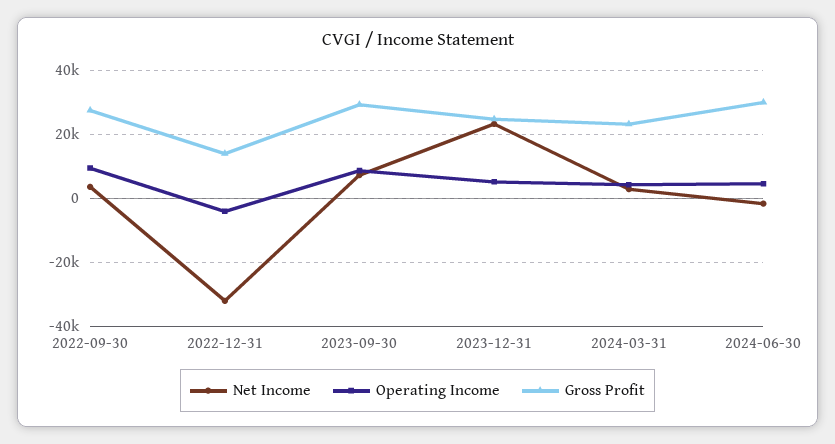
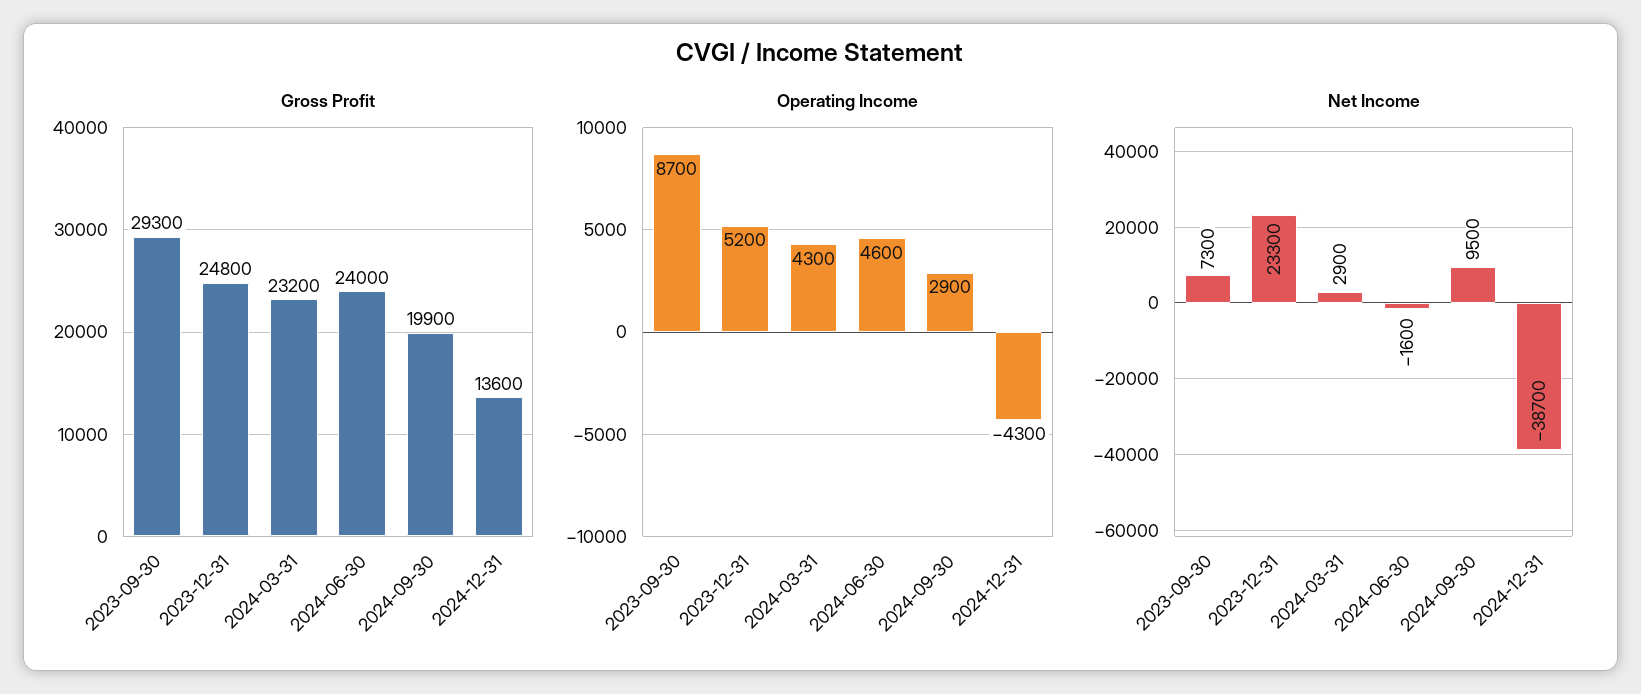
Net Income, 2022-09-30: 4000 -> none
Operating Income, 2022-09-30: 10000 -> none
Gross Profit, 2022-09-30: 28000 -> none
Net Income, 2022-12-31: -32000 -> none
Operating Income, 2022-12-31: -4000 -> none
Gross Profit, 2022-12-31: 14000 -> none
Gross Profit, 2024-06-30: 30000 -> 24000
Gross Profit, 2024-09-30: none -> 19900
Gross Profit, 2024-12-31: none -> 13600
Operating Income, 2024-09-30: none -> 2900
Operating Income, 2024-12-31: none -> -4300
Net Income, 2024-09-30: none -> 9500
Net Income, 2024-12-31: none -> -38700

